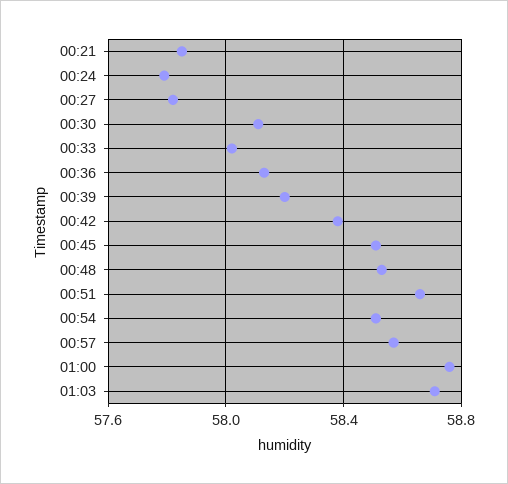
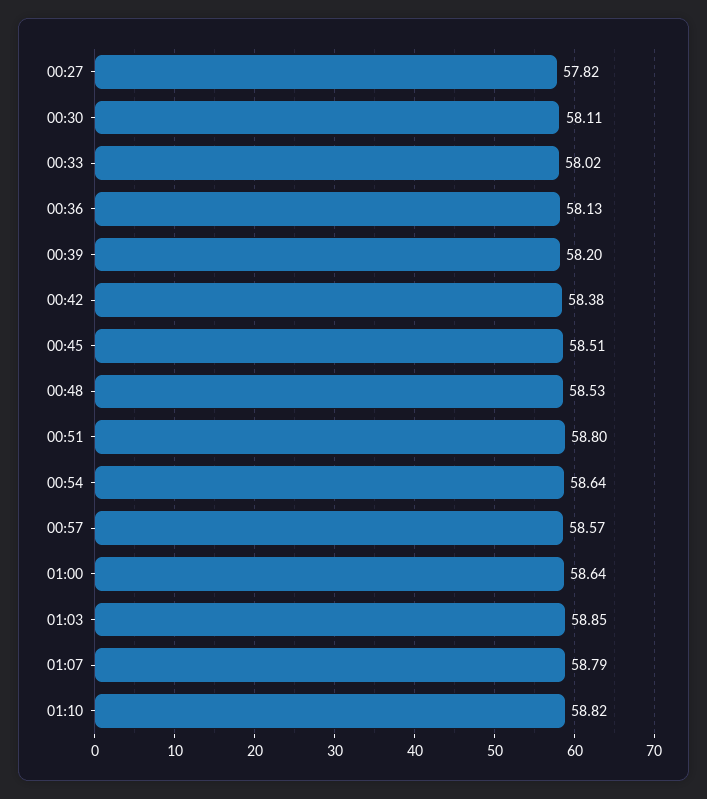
00:21: 57.85 -> none
00:24: 57.8 -> none
00:51: 58.65 -> 58.8
00:54: 58.5 -> 58.64
01:00: 58.75 -> 58.64
01:03: 58.7 -> 58.85
01:07: none -> 58.79
01:10: none -> 58.82

